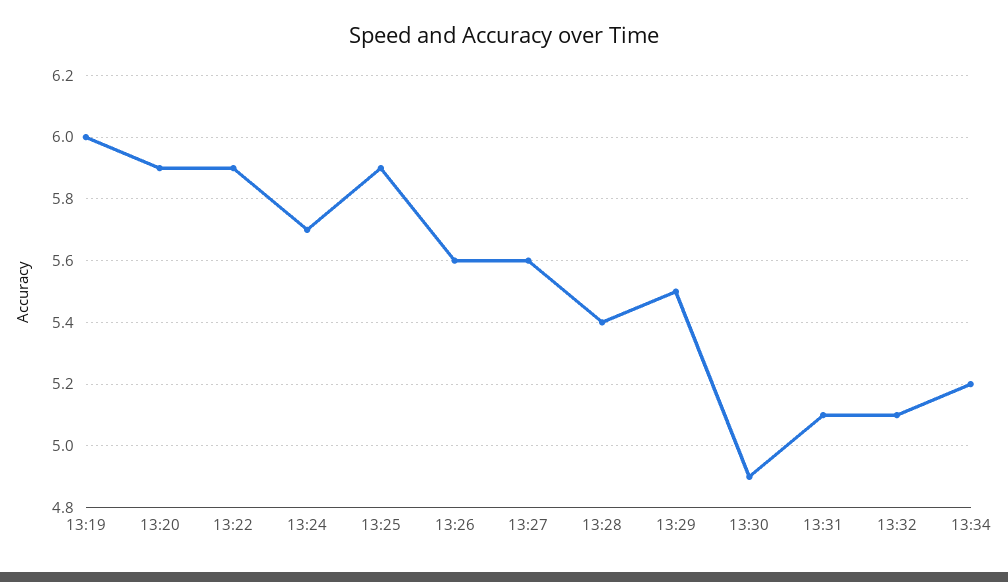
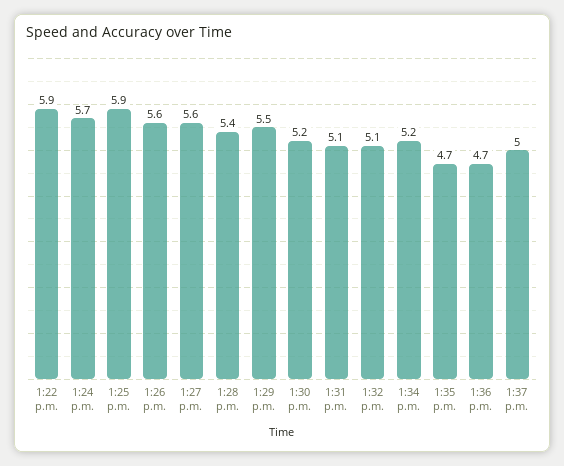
13:19: 6 -> none
13:20: 5.9 -> none
13:30: 4.9 -> 5.2
1:35 p.m.: none -> 4.7
1:36 p.m.: none -> 4.7
1:37 p.m.: none -> 5

